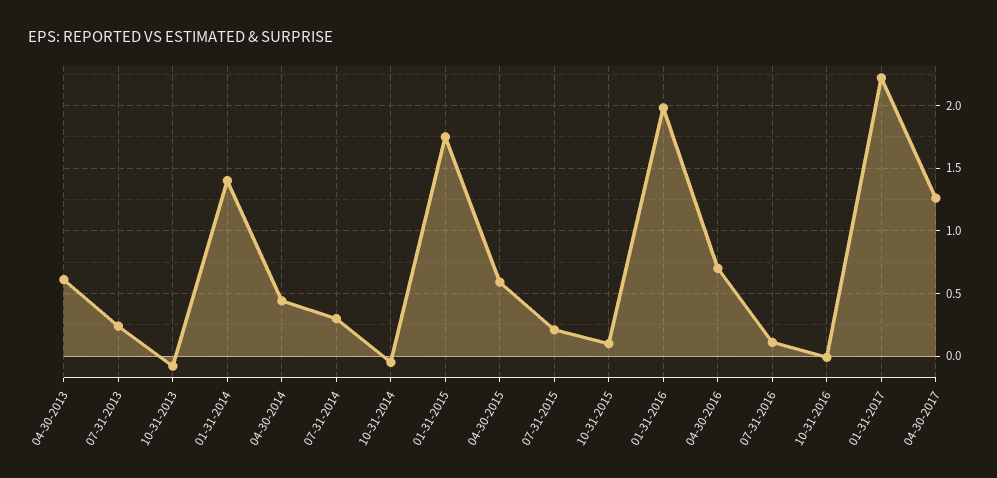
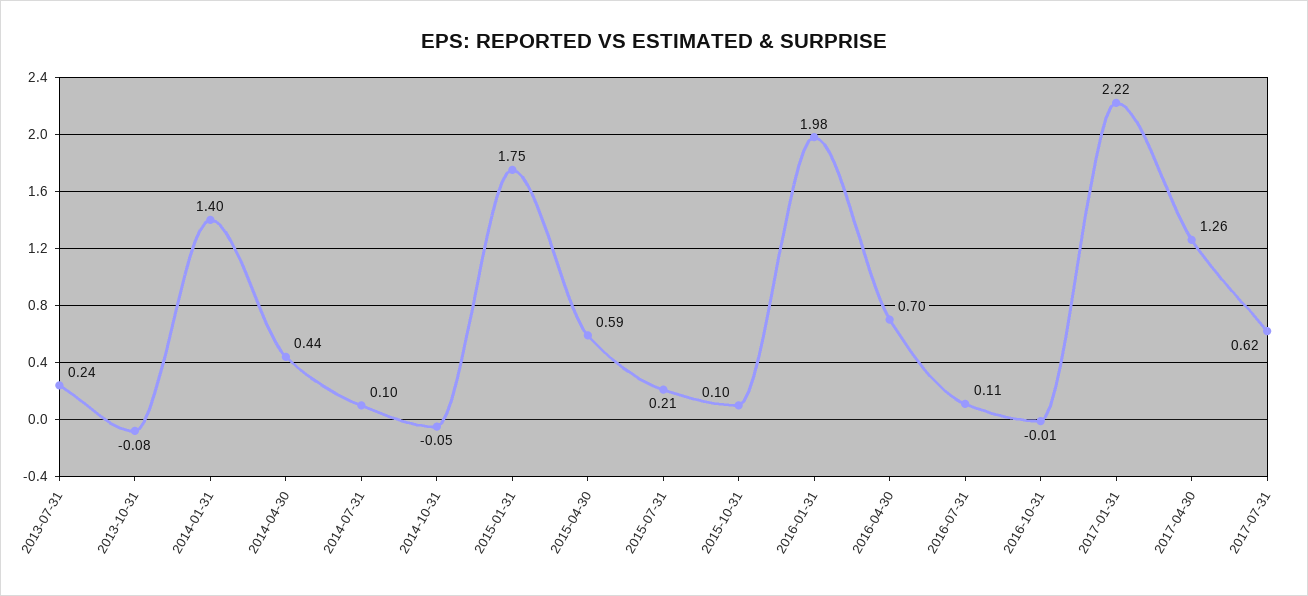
04-30-2013: 0.6 -> none
07-31-2014: 0.3 -> 0.1
2017-07-31: none -> 0.62

